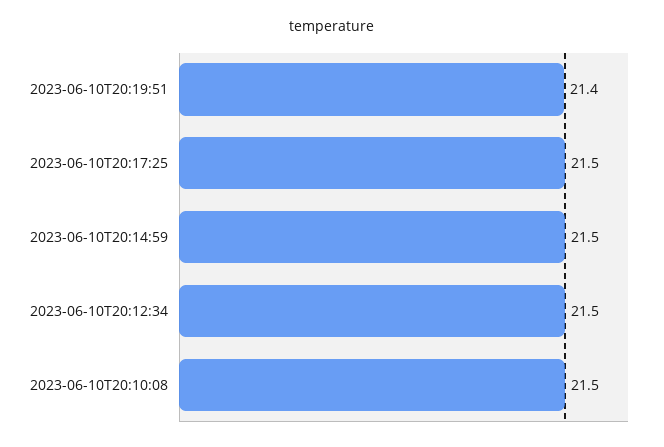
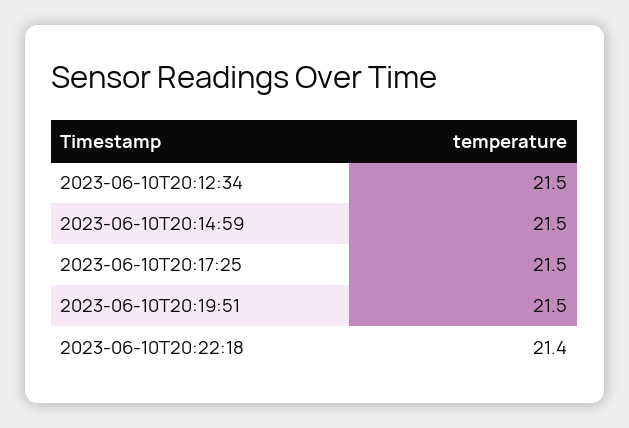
2023-06-10T20:19:51: 21.4 -> 21.5
2023-06-10T20:10:08: 21.5 -> none
2023-06-10T20:22:18: none -> 21.4

